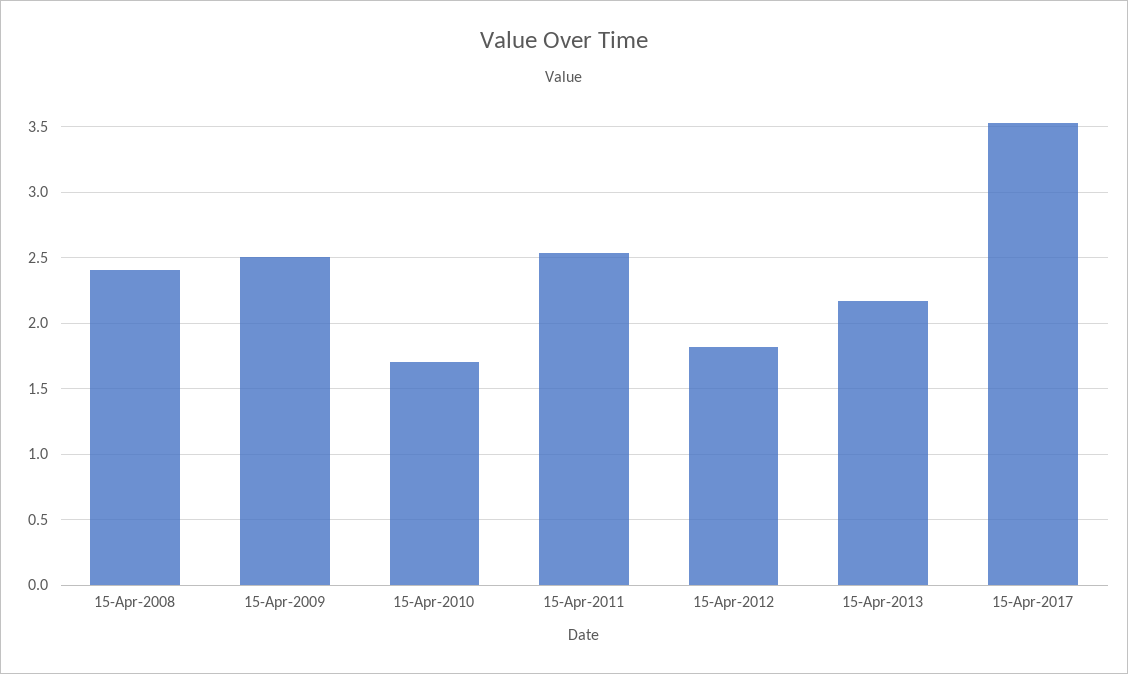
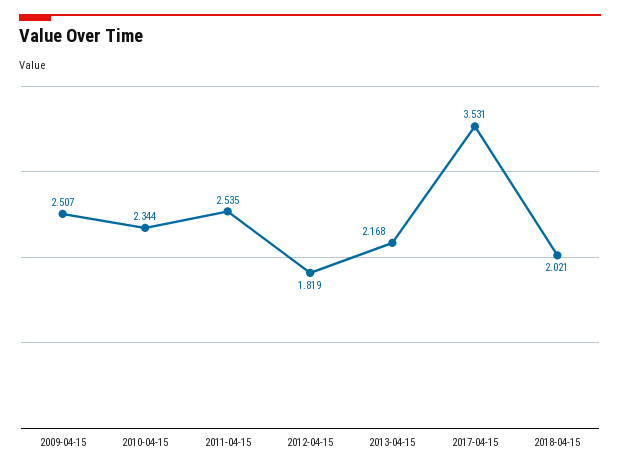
15-Apr-2008: 2.4 -> none
15-Apr-2010: 1.7 -> 2.344
2018-04-15: none -> 2.021

